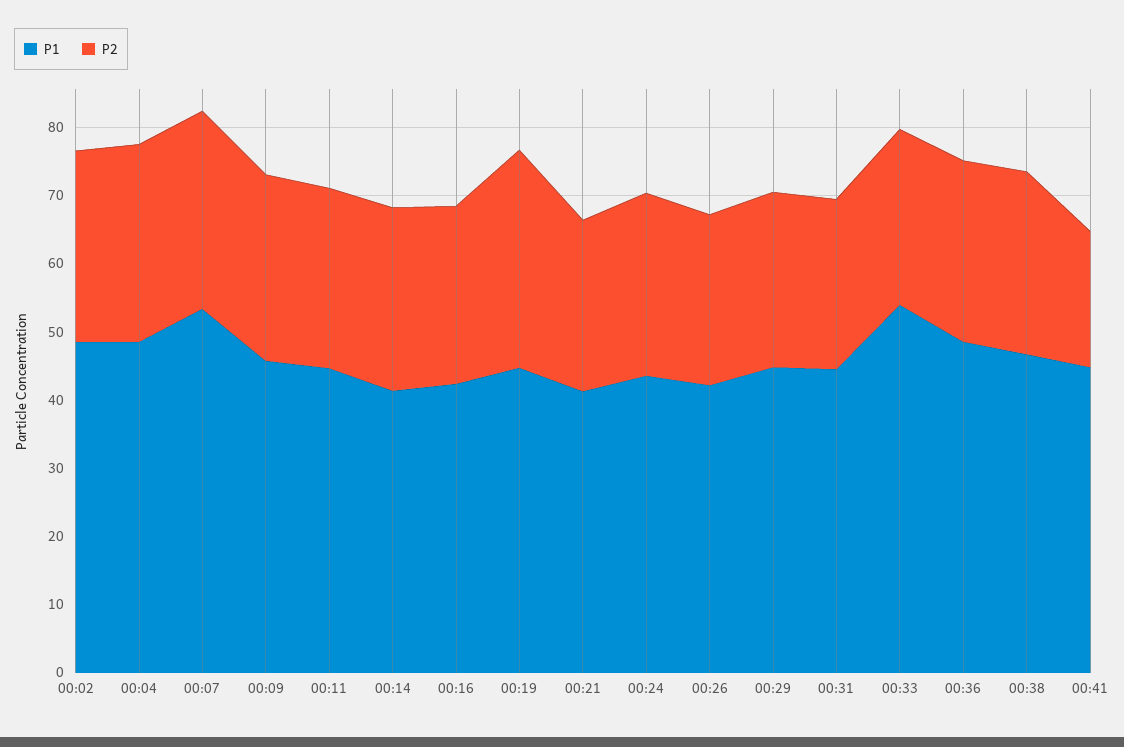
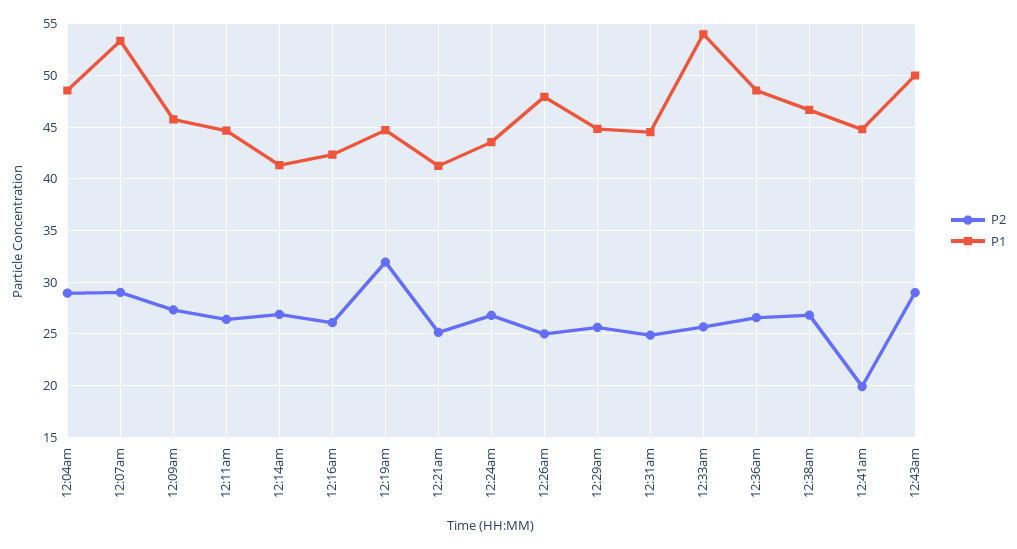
P1, 00:02: 48 -> none
P2, 00:02: 28 -> none
P1, 00:26: 42 -> 48
P2, 12:43am: none -> 29
P1, 12:43am: none -> 50

